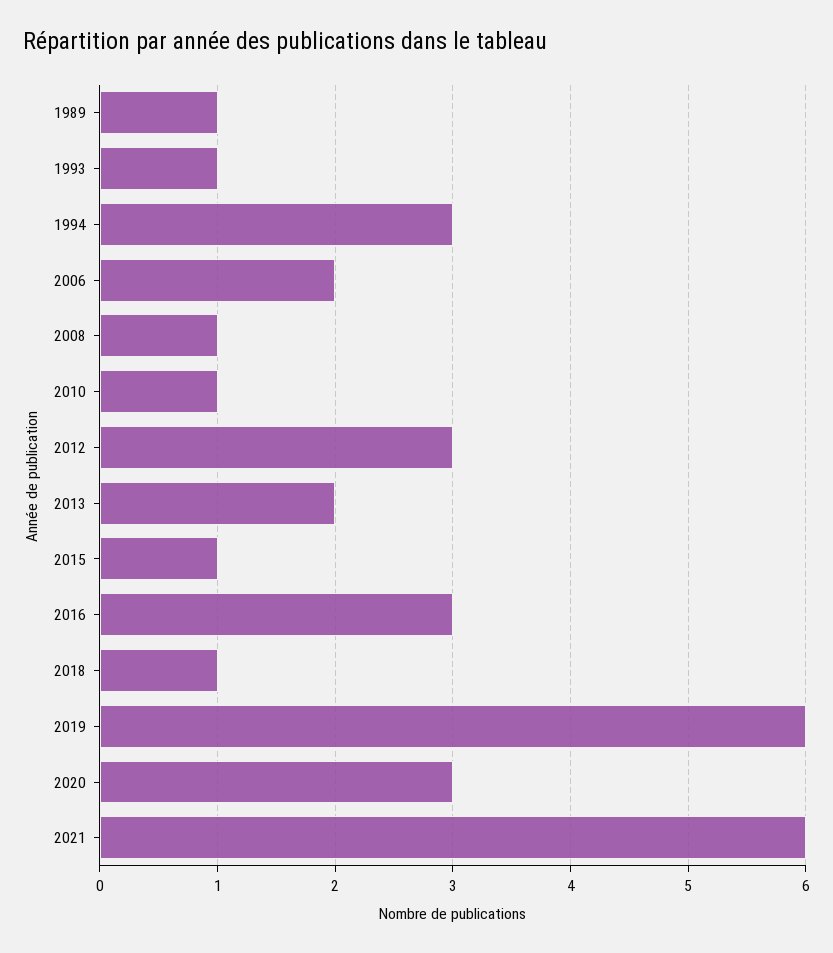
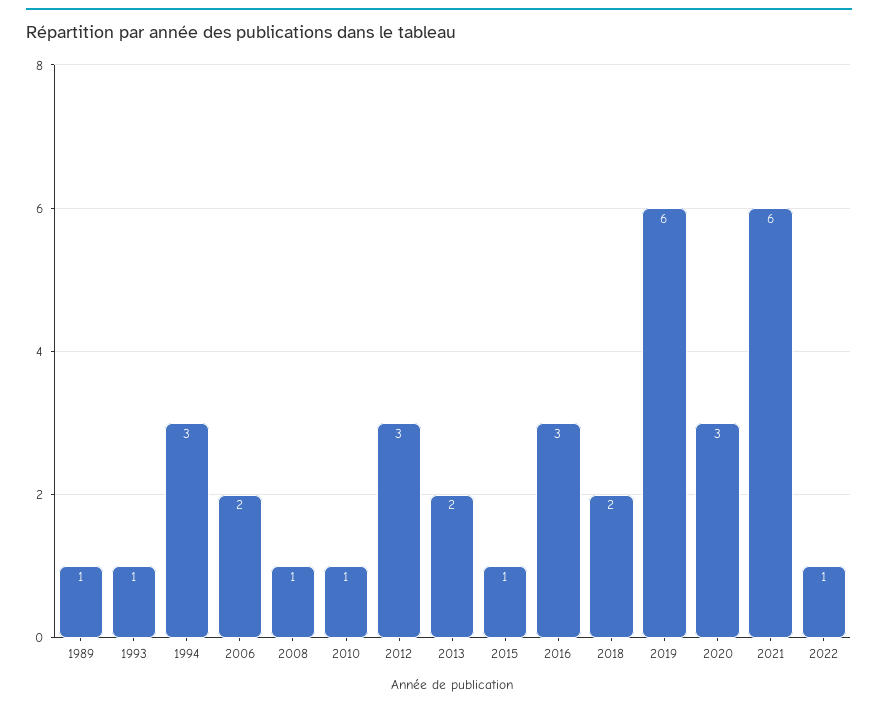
2018: 1 -> 2
2022: none -> 1

